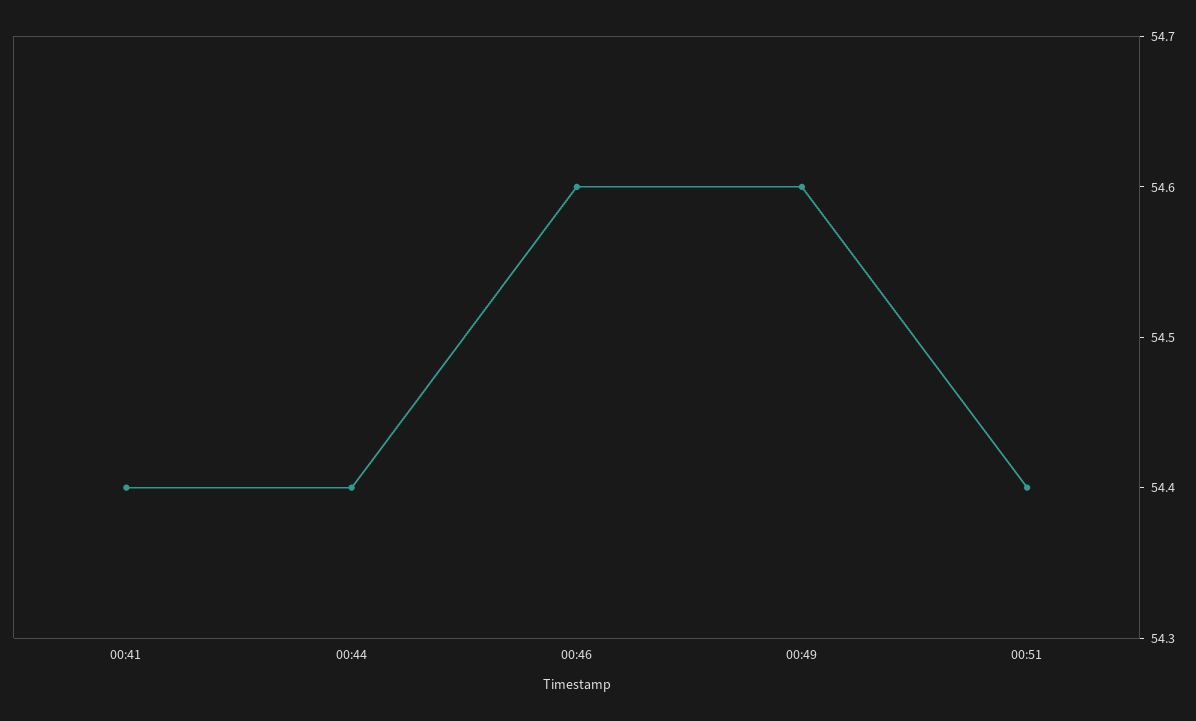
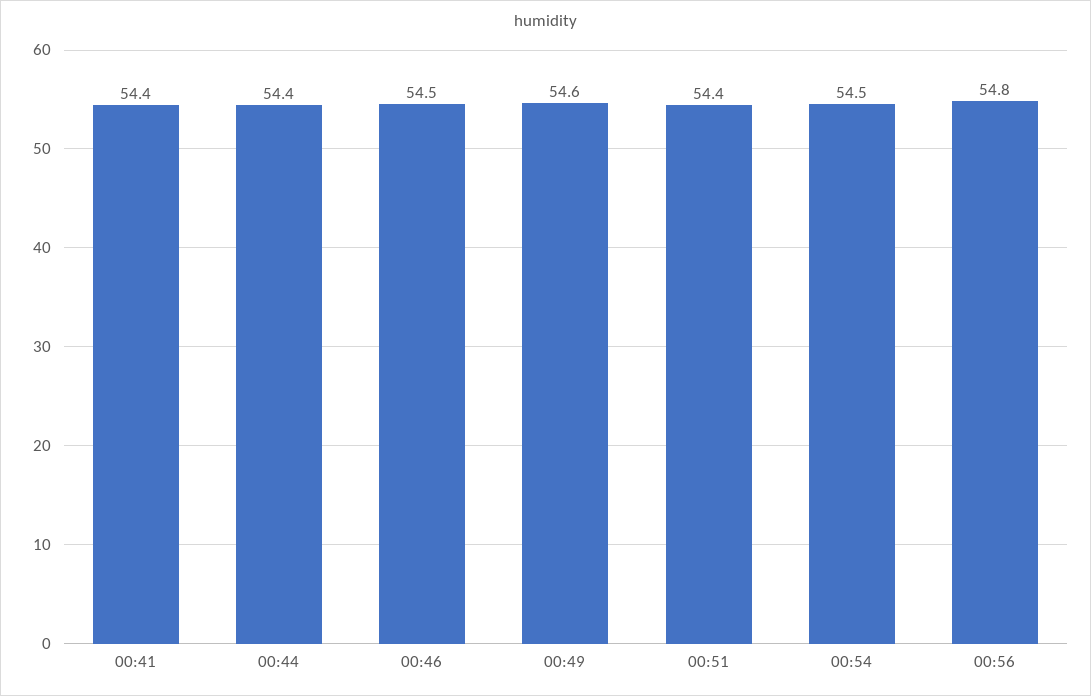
00:46: 54.6 -> 54.5
00:54: none -> 54.5
00:56: none -> 54.8

